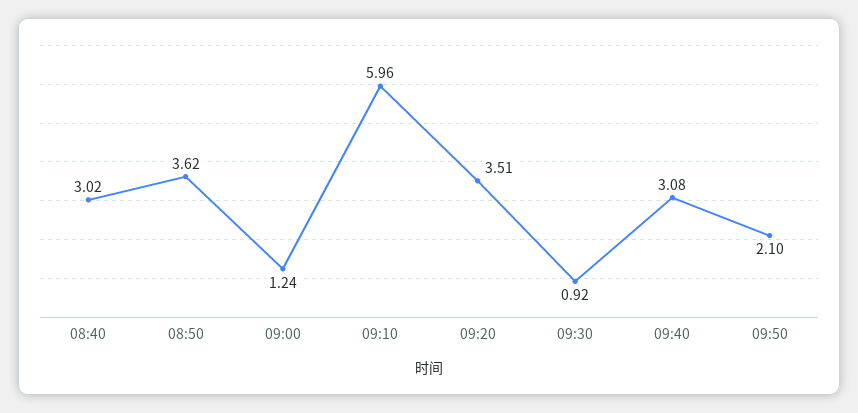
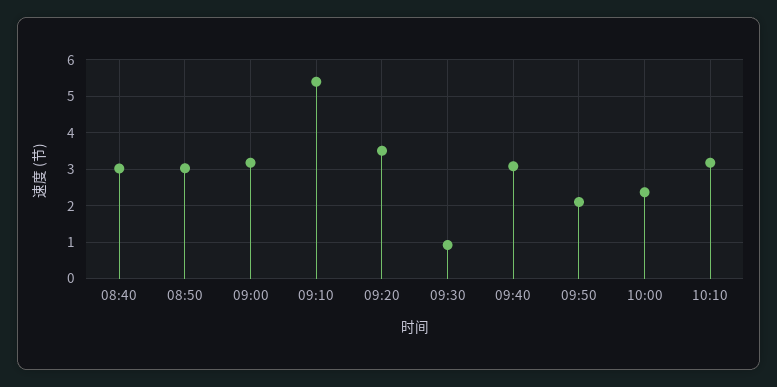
08:50: 3.62 -> 3
09:00: 1.24 -> 3.2
09:10: 5.96 -> 5.4
10:00: none -> 2.4
10:10: none -> 3.2

